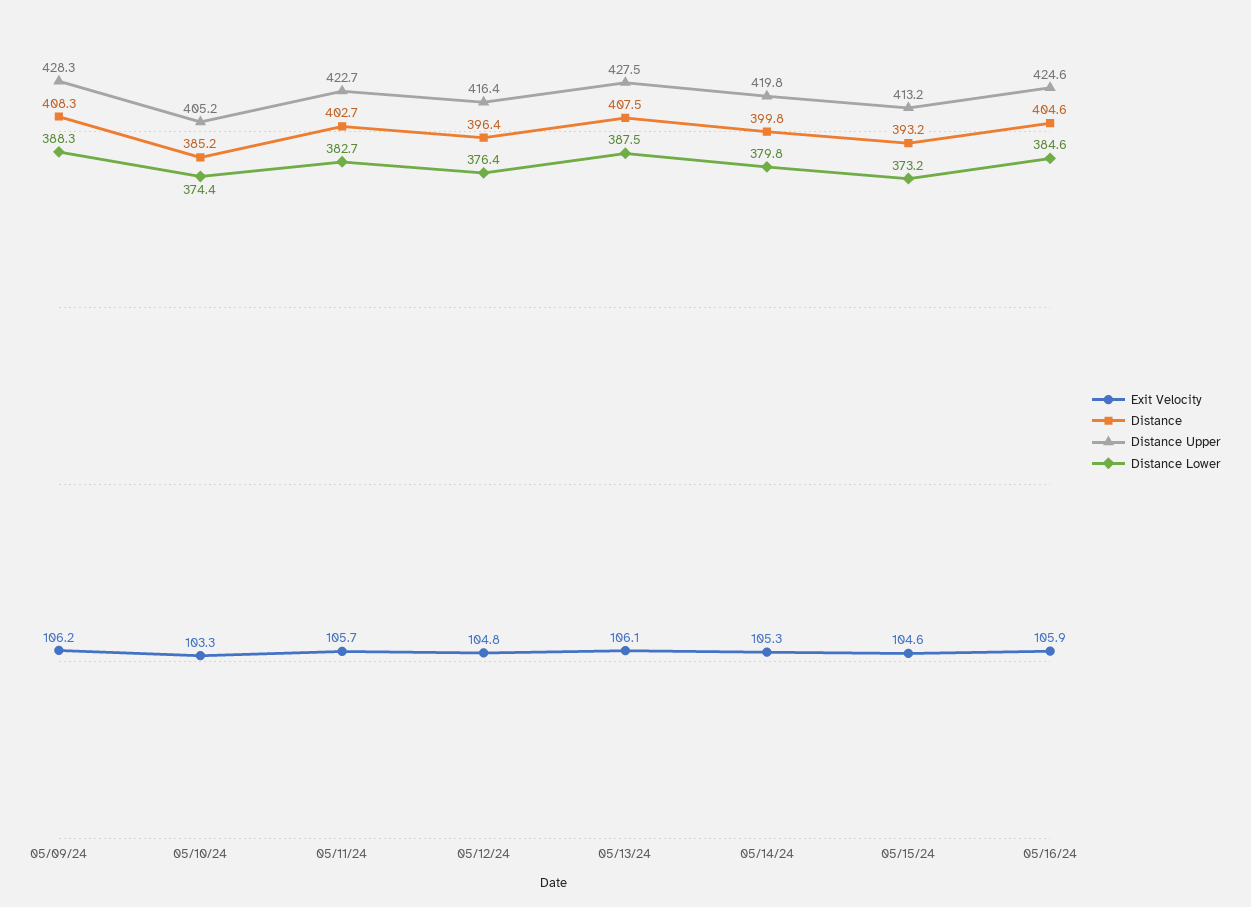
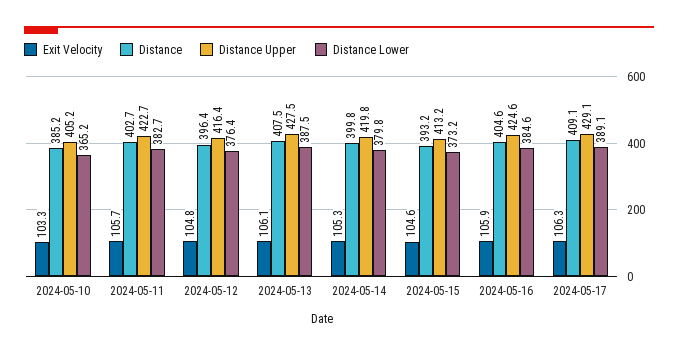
Exit Velocity, 05/09/24: 106.2 -> none
Distance, 05/09/24: 408.3 -> none
Distance Upper, 05/09/24: 428.3 -> none
Distance Lower, 05/09/24: 388.3 -> none
Distance Lower, 05/10/24: 374.4 -> 365.2
Exit Velocity, 2024-05-17: none -> 106.3
Distance, 2024-05-17: none -> 409.1
Distance Upper, 2024-05-17: none -> 429.1
Distance Lower, 2024-05-17: none -> 389.1

